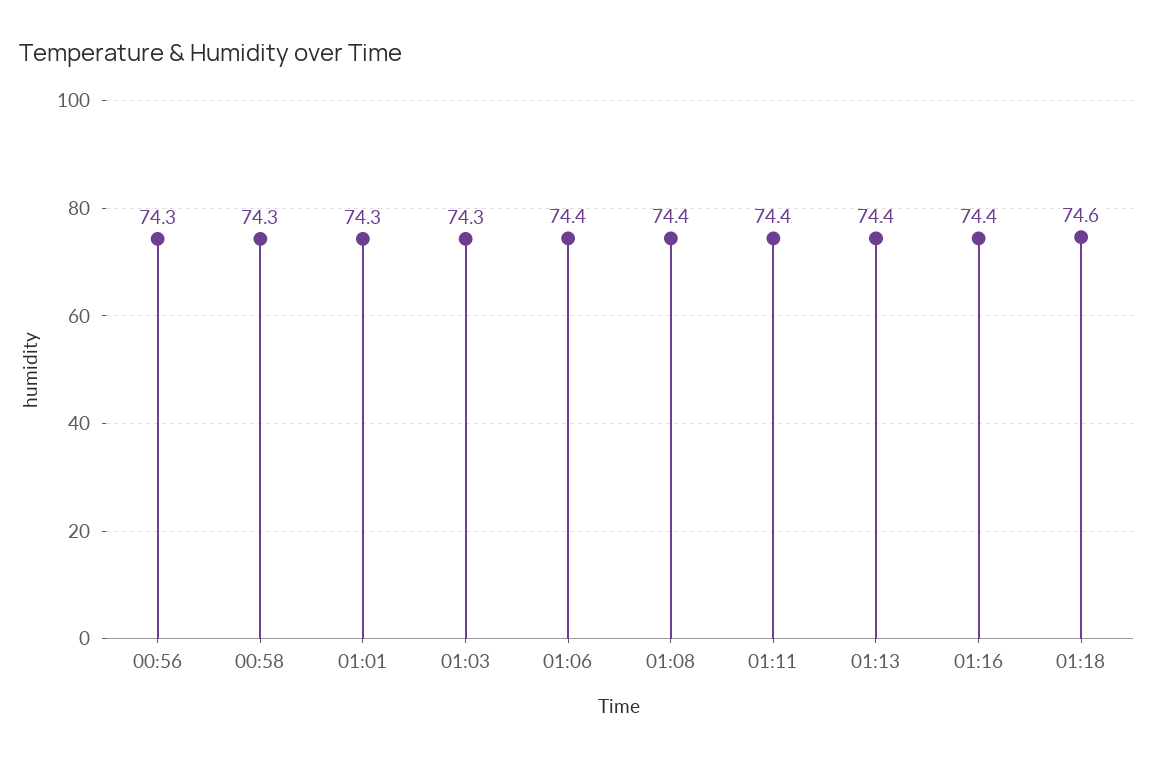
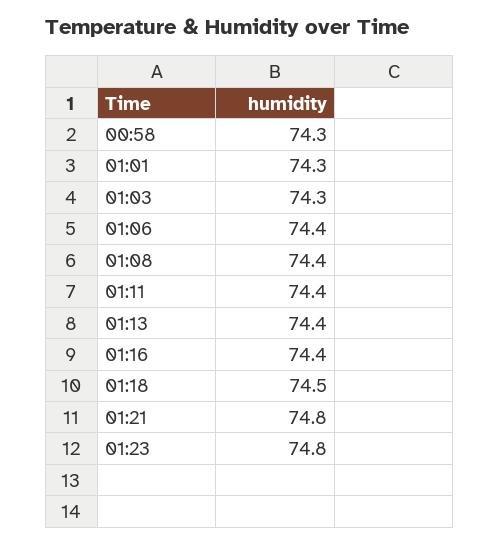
00:56: 74.3 -> none
01:18: 74.6 -> 74.5
01:21: none -> 74.8
01:23: none -> 74.8

